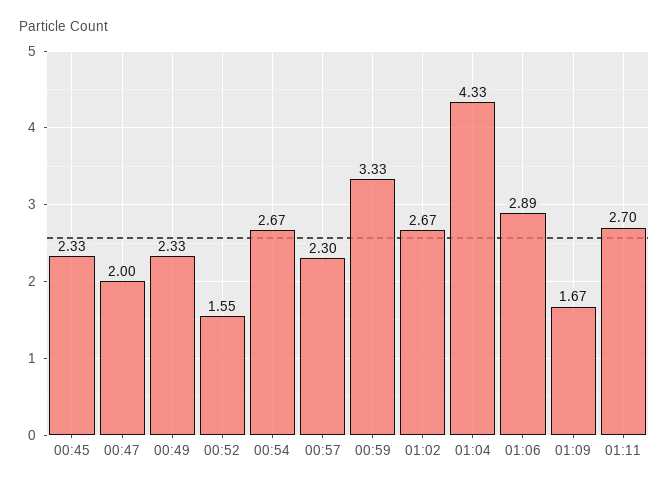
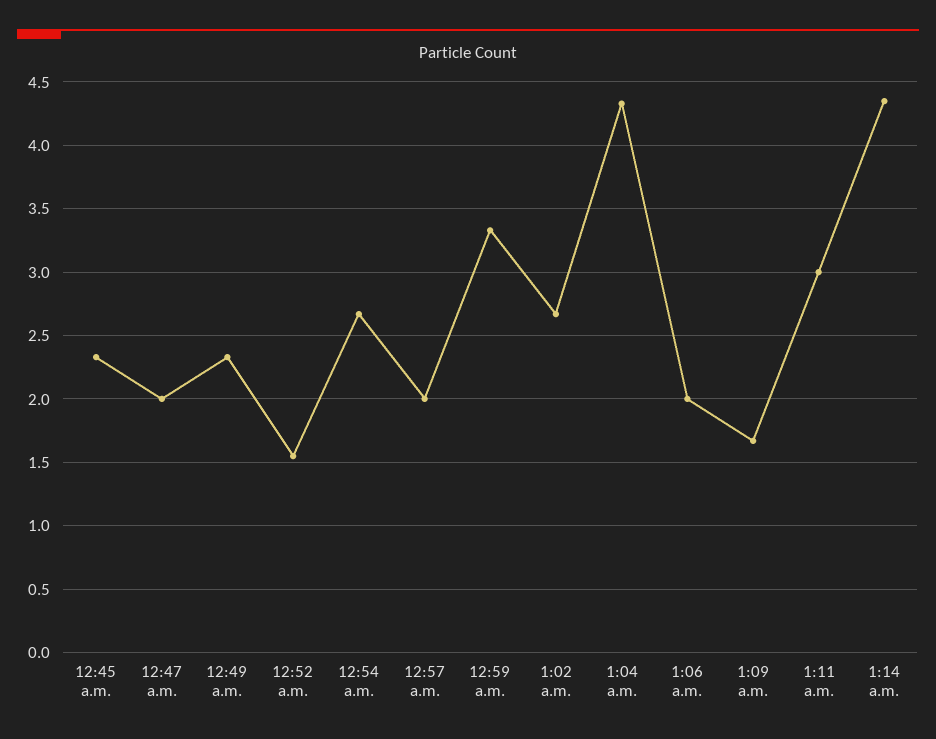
00:57: 2.3 -> 2
01:06: 2.89 -> 2
01:11: 2.7 -> 3
1:14 a.m.: none -> 4.35

